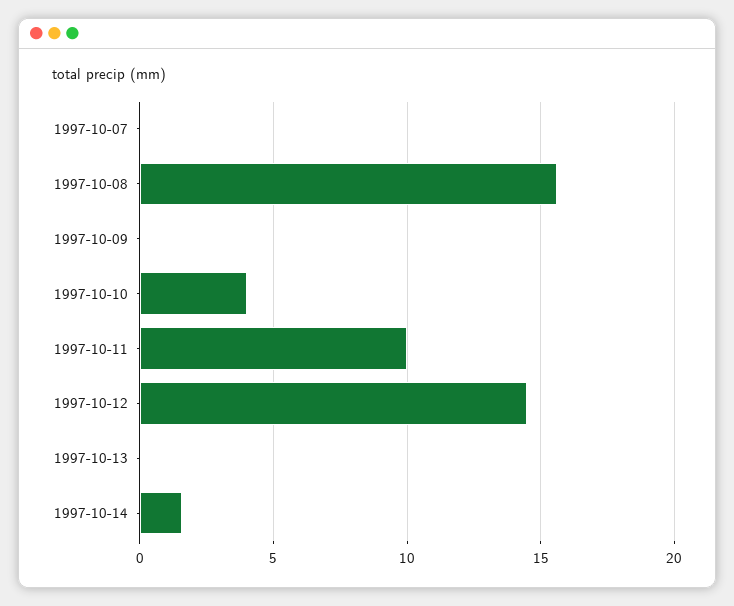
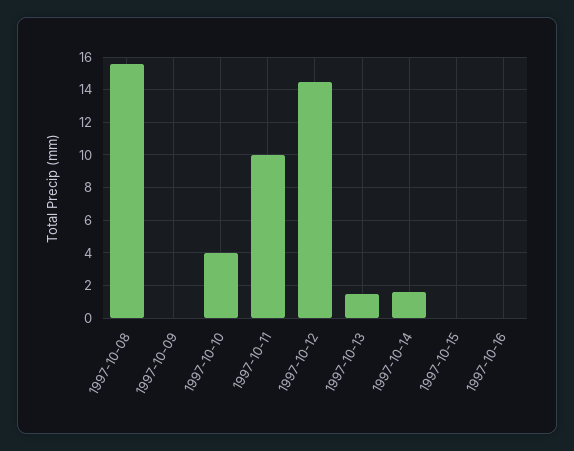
1997-10-07: 0 -> none
1997-10-13: 0 -> 1.5
1997-10-15: none -> 0
1997-10-16: none -> 0

